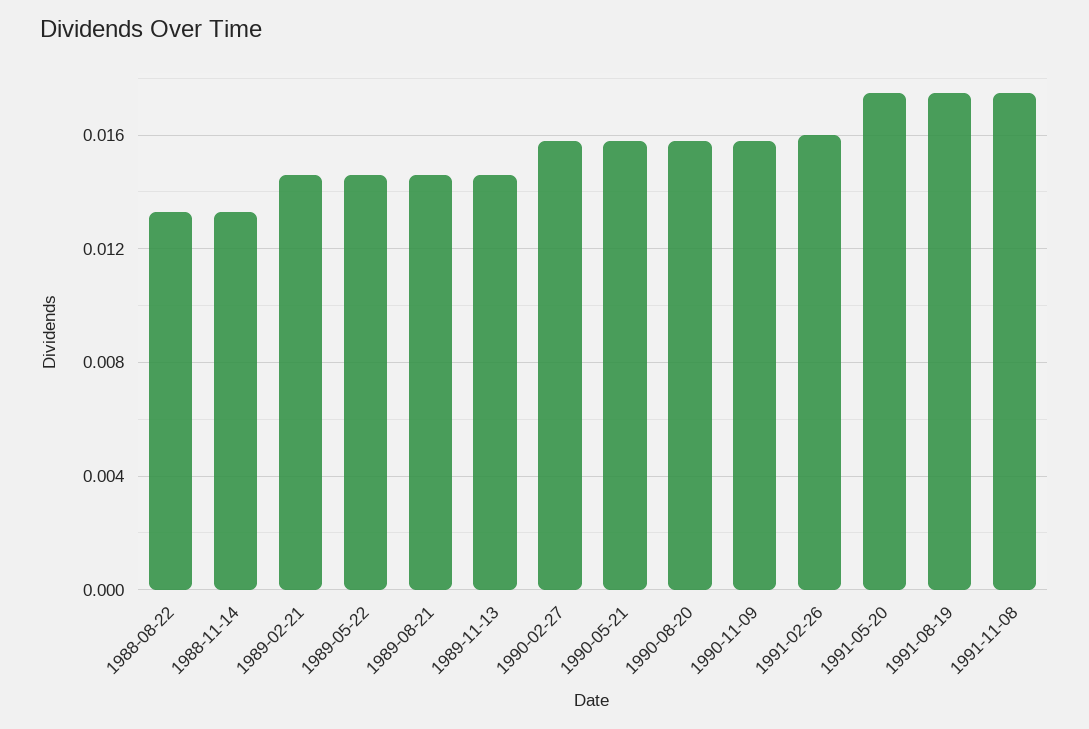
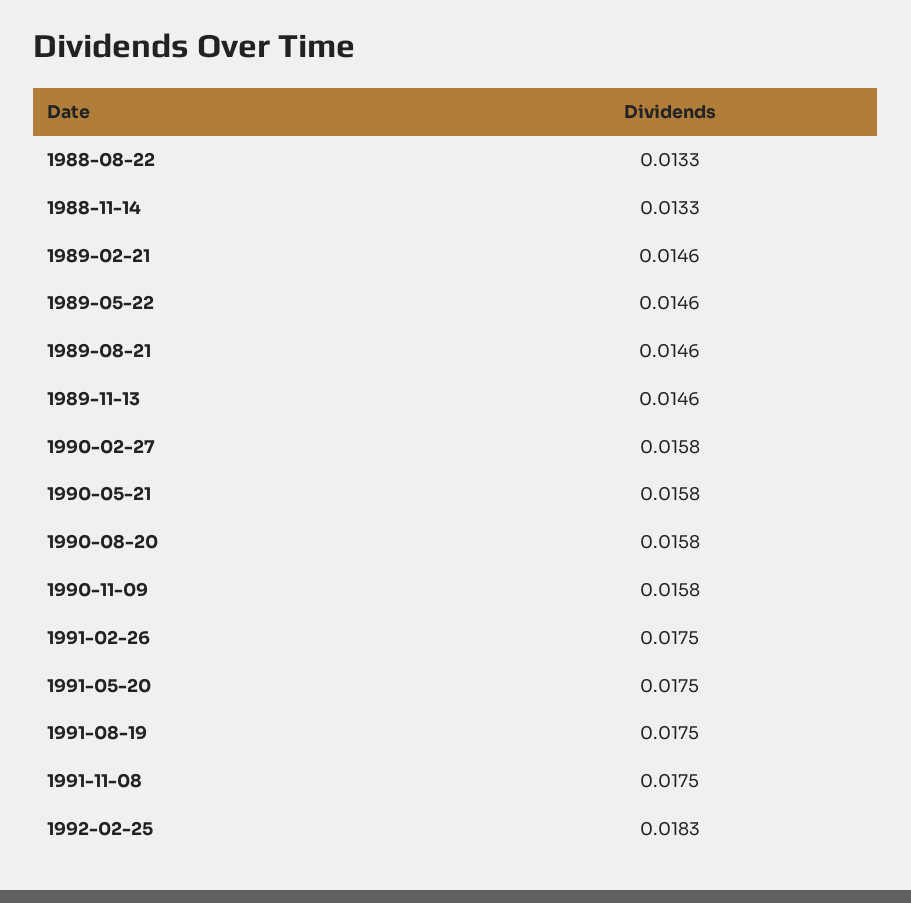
1991-02-26: 0.016 -> 0.0175
1992-02-25: none -> 0.0183

